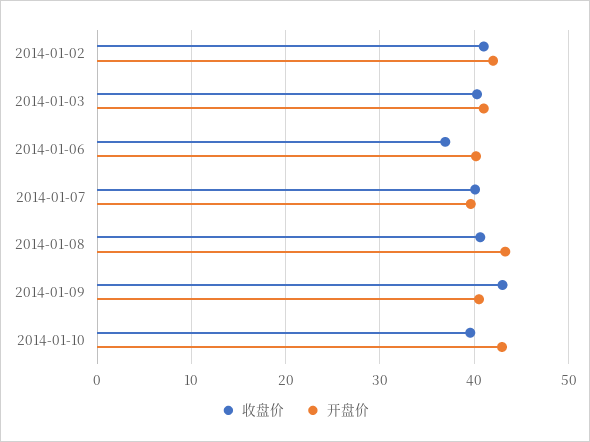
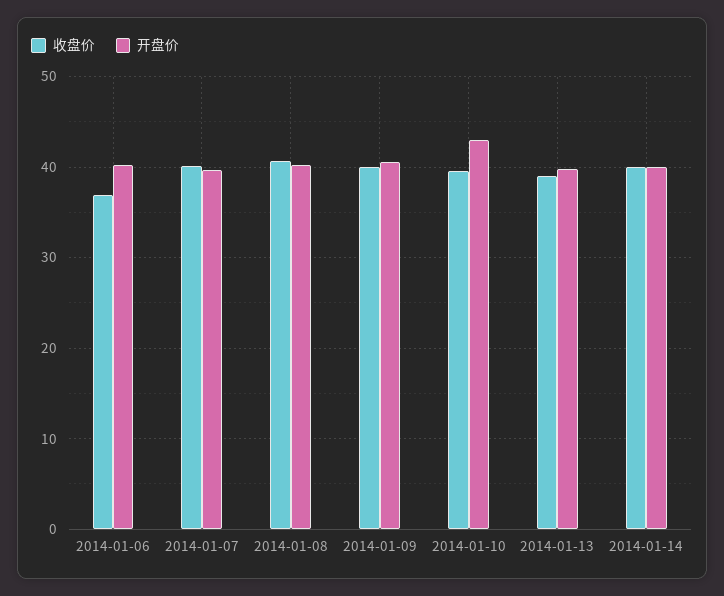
收盘价, 2014-01-02: 41 -> none
开盘价, 2014-01-02: 42 -> none
收盘价, 2014-01-03: 40 -> none
开盘价, 2014-01-03: 41 -> none
开盘价, 2014-01-08: 43 -> 40
收盘价, 2014-01-09: 43 -> 40
收盘价, 2014-01-13: none -> 39
开盘价, 2014-01-13: none -> 40
收盘价, 2014-01-14: none -> 40
开盘价, 2014-01-14: none -> 40

